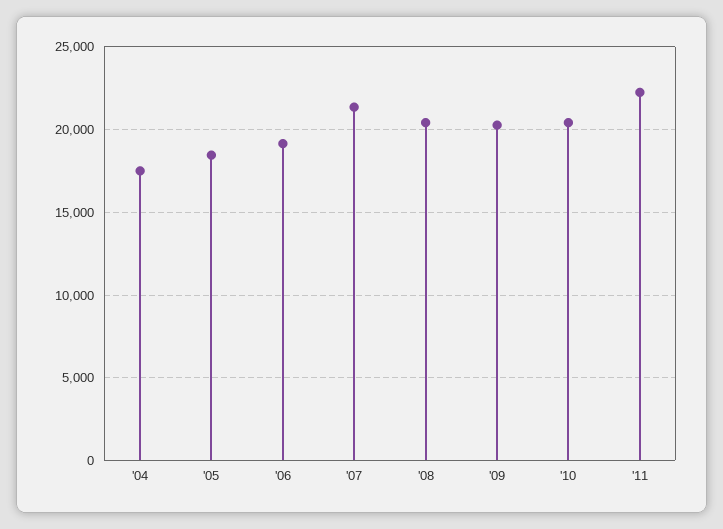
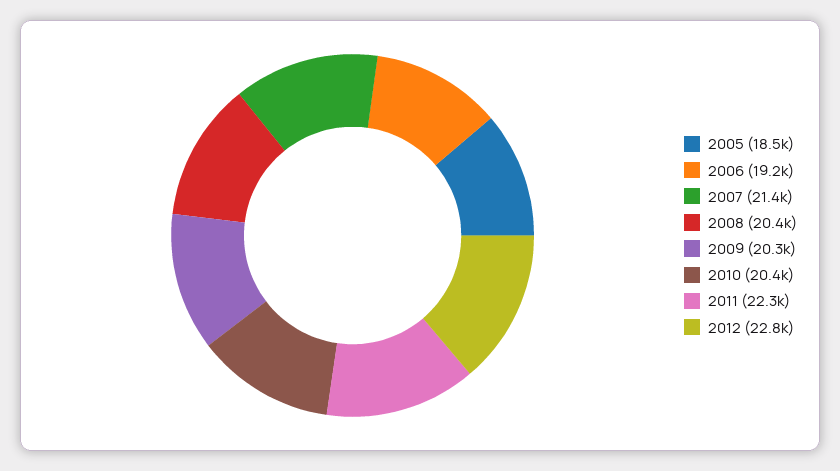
'04: 17500 -> none
2012: none -> 22800

